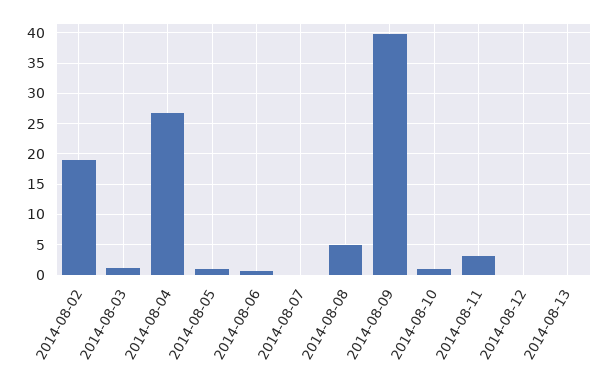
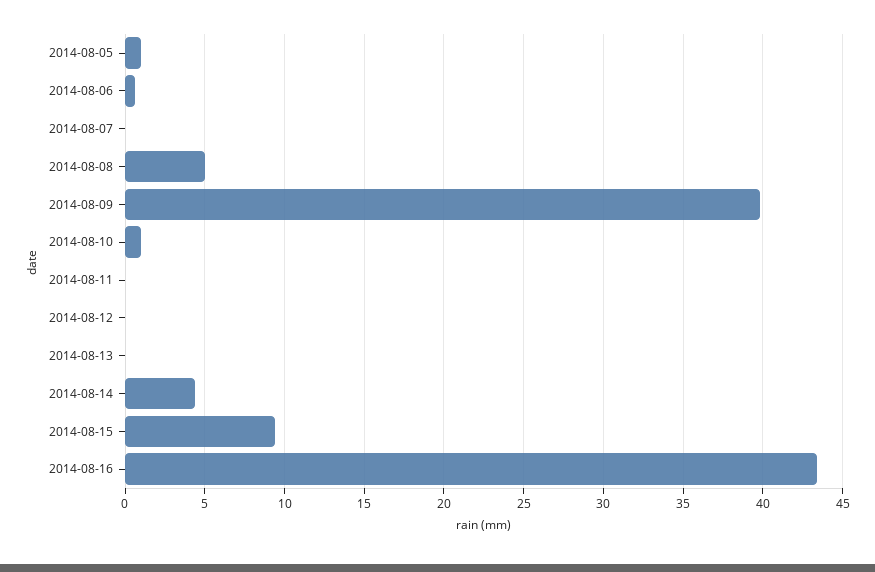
2014-08-02: 19 -> none
2014-08-03: 1 -> none
2014-08-04: 27 -> none
2014-08-11: 3 -> 0
2014-08-14: none -> 4.5
2014-08-15: none -> 9.5
2014-08-16: none -> 43.5

